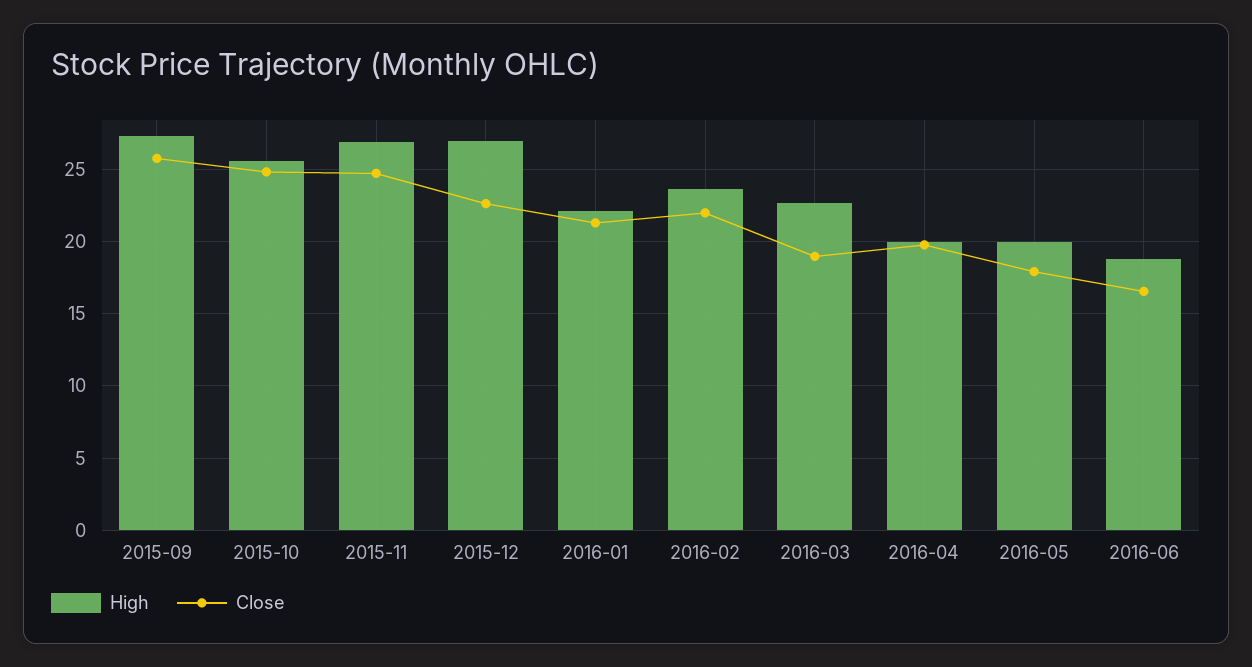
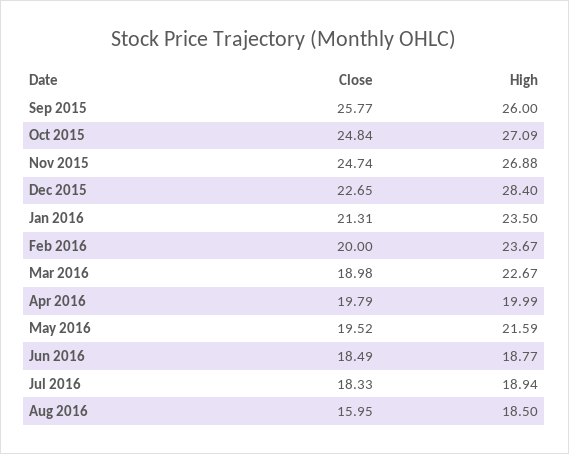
High, 2015-09: 27.5 -> 26
High, 2015-10: 25.5 -> 27.09
High, 2015-12: 27 -> 28.4
High, 2016-01: 22 -> 23.5
Close, 2016-02: 22 -> 20
High, 2016-05: 20 -> 21.59
Close, 2016-05: 18 -> 19.52
Close, 2016-06: 16.5 -> 18.49
Close, Jul 2016: none -> 18.33
High, Jul 2016: none -> 18.94
Close, Aug 2016: none -> 15.95
High, Aug 2016: none -> 18.5

